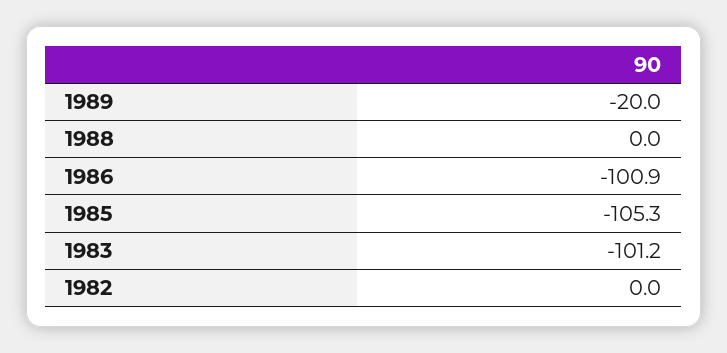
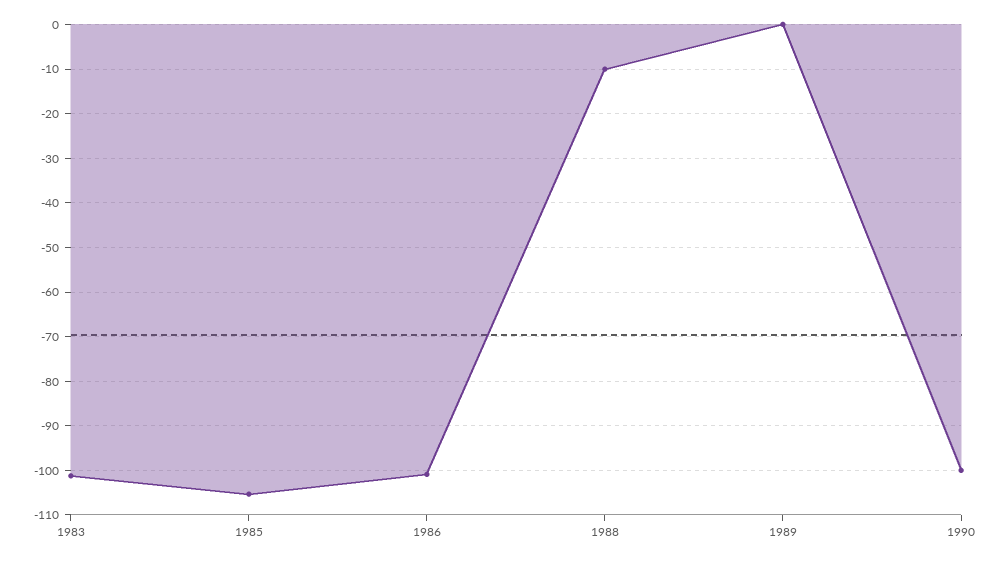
1989: -20 -> 0
1988: 0 -> -10
1982: 0 -> none
1990: none -> -100

